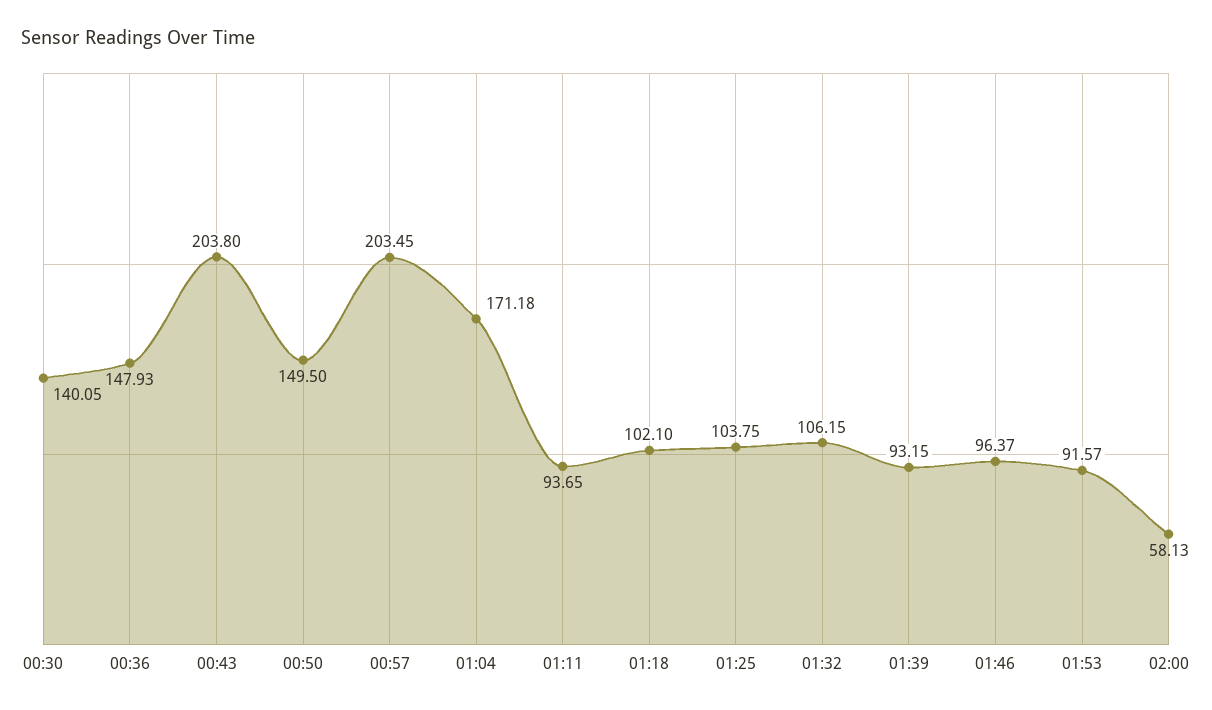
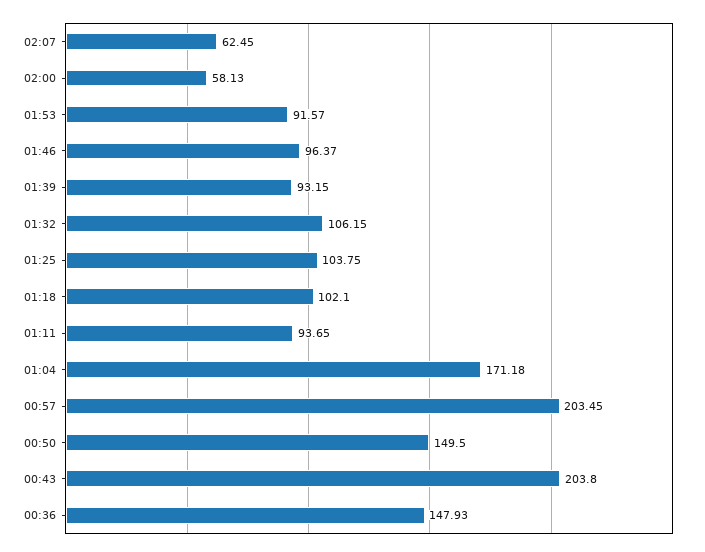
00:30: 140.05 -> none
02:07: none -> 62.45

